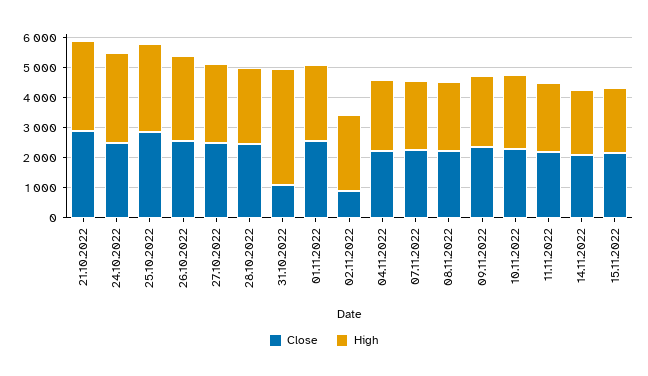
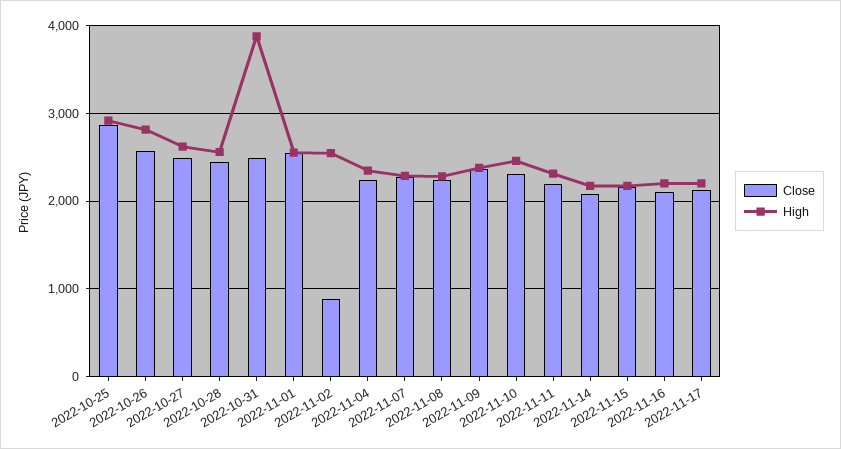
Close, 21.10.2022: 3000 -> none
High, 21.10.2022: 3000 -> none
Close, 24.10.2022: 2500 -> none
High, 24.10.2022: 3000 -> none
Close, 31.10.2022: 1000 -> 2500
Close, 2022-11-16: none -> 2100
High, 2022-11-16: none -> 2200
Close, 2022-11-17: none -> 2100
High, 2022-11-17: none -> 2200

